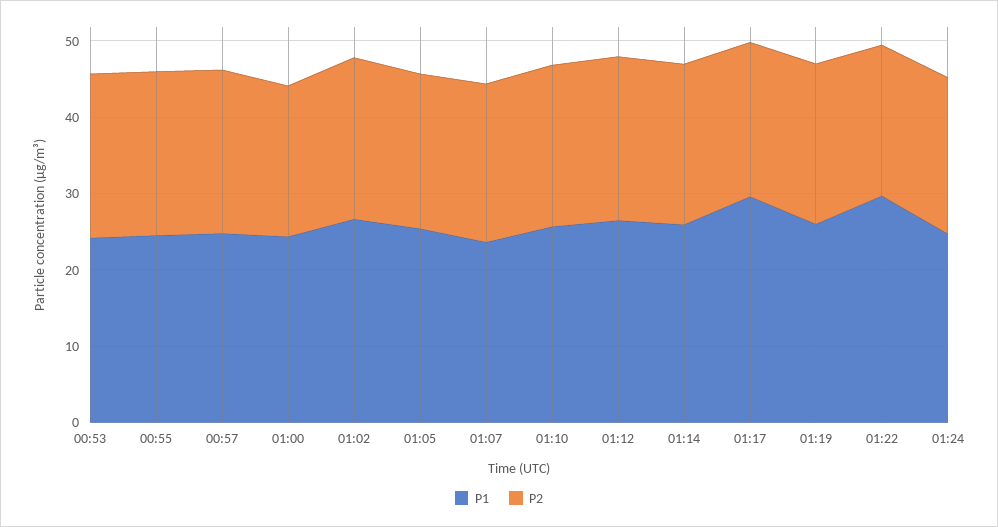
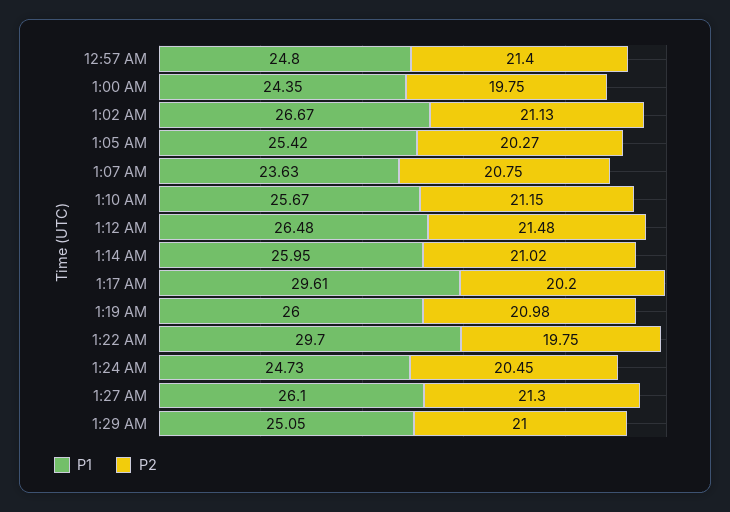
P1, 00:53: 24 -> none
P2, 00:53: 22 -> none
P1, 00:55: 24 -> none
P2, 00:55: 22 -> none
P1, 1:27 AM: none -> 26.1
P2, 1:27 AM: none -> 21.3
P1, 1:29 AM: none -> 25.05
P2, 1:29 AM: none -> 21

